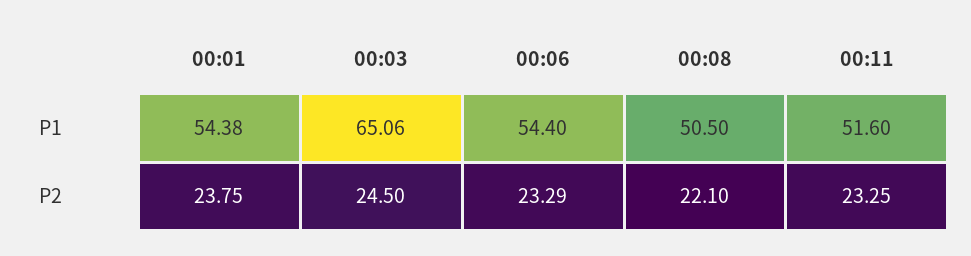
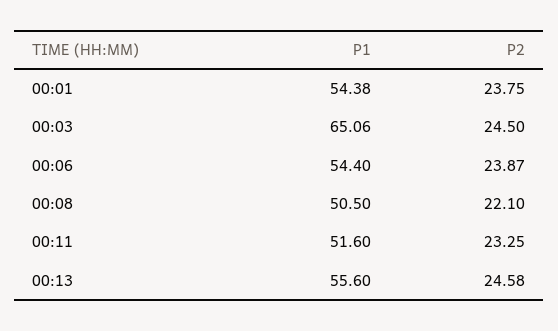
00:06, P2: 23.29 -> 23.87
00:13, P1: none -> 55.6
00:13, P2: none -> 24.58

